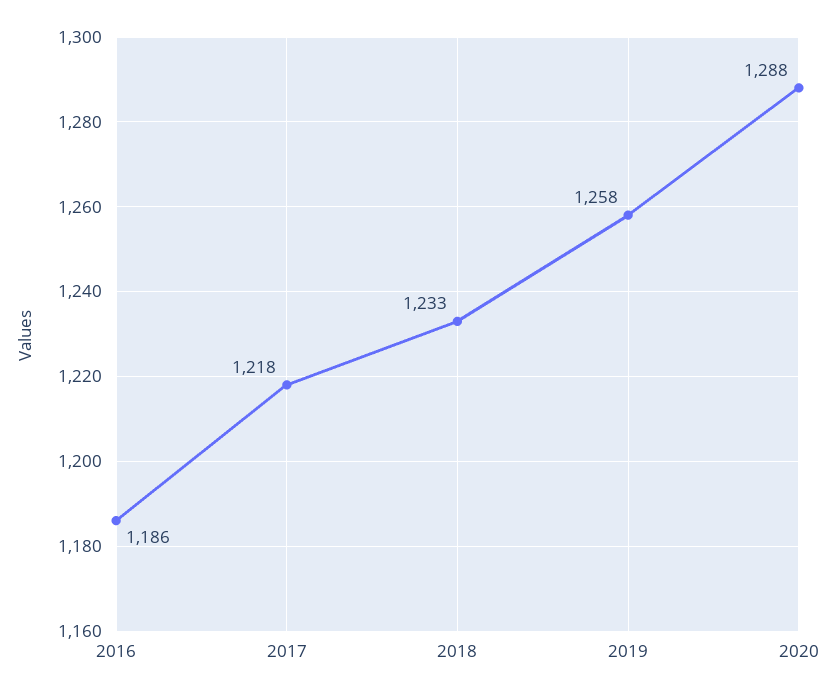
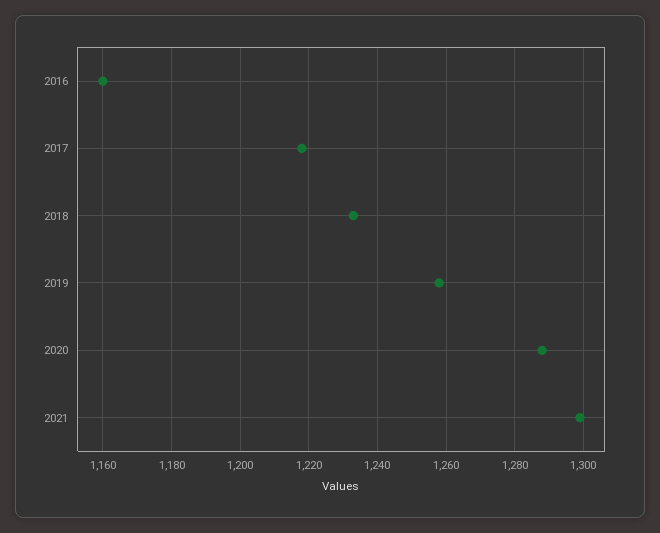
2016: 1186 -> 1160
2021: none -> 1300

